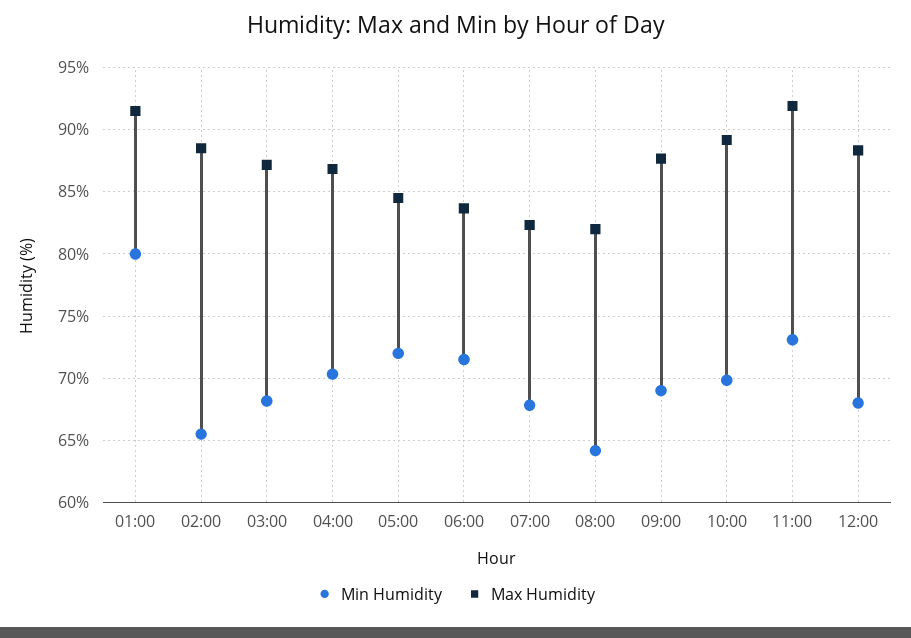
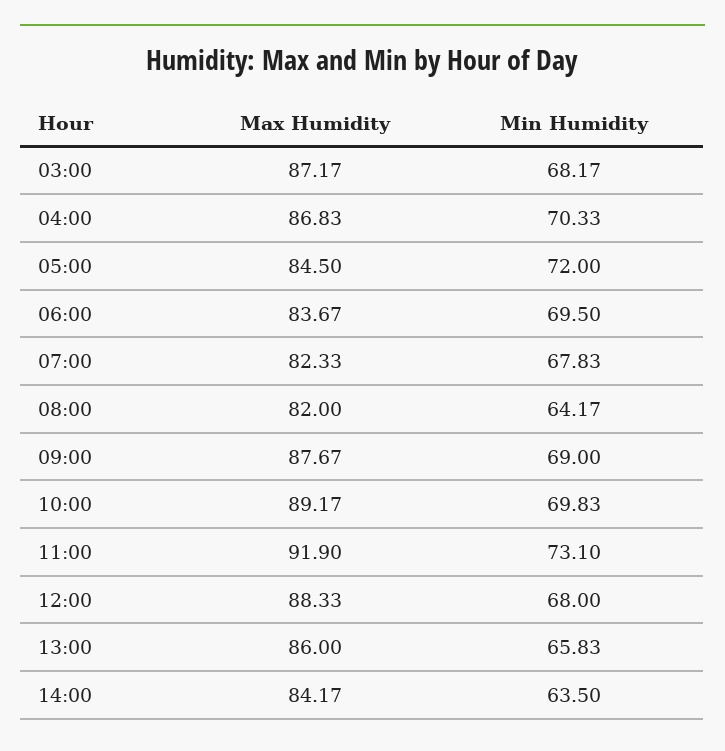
Min Humidity, 01:00: 80 -> none
Max Humidity, 01:00: 91.5 -> none
Min Humidity, 02:00: 65.5 -> none
Max Humidity, 02:00: 88.5 -> none
Min Humidity, 06:00: 71.5 -> 69.5
Max Humidity, 13:00: none -> 86
Min Humidity, 13:00: none -> 65.83
Max Humidity, 14:00: none -> 84.17
Min Humidity, 14:00: none -> 63.5

